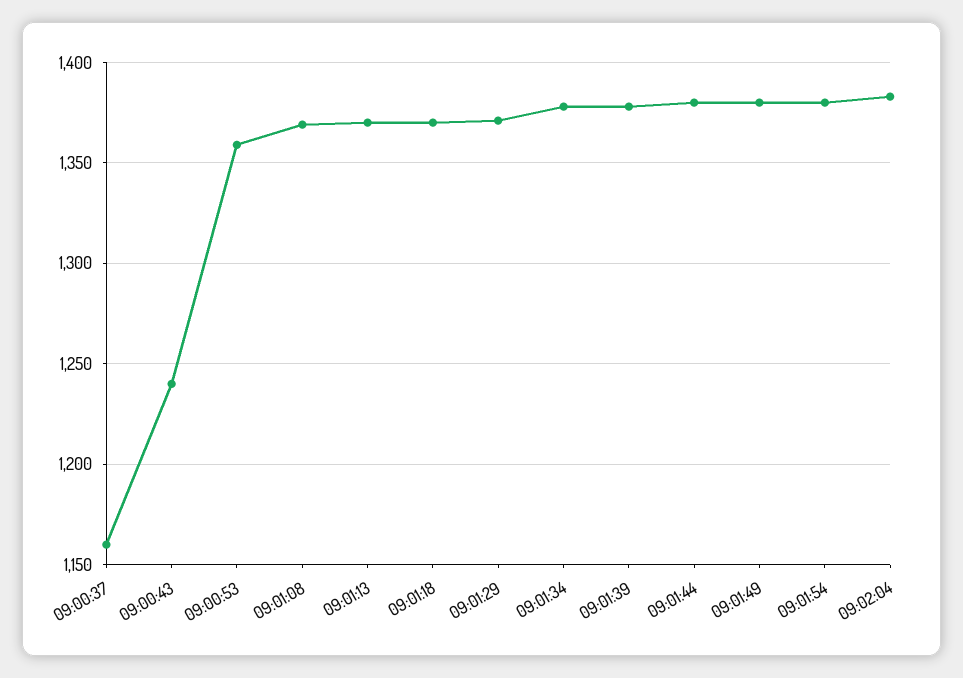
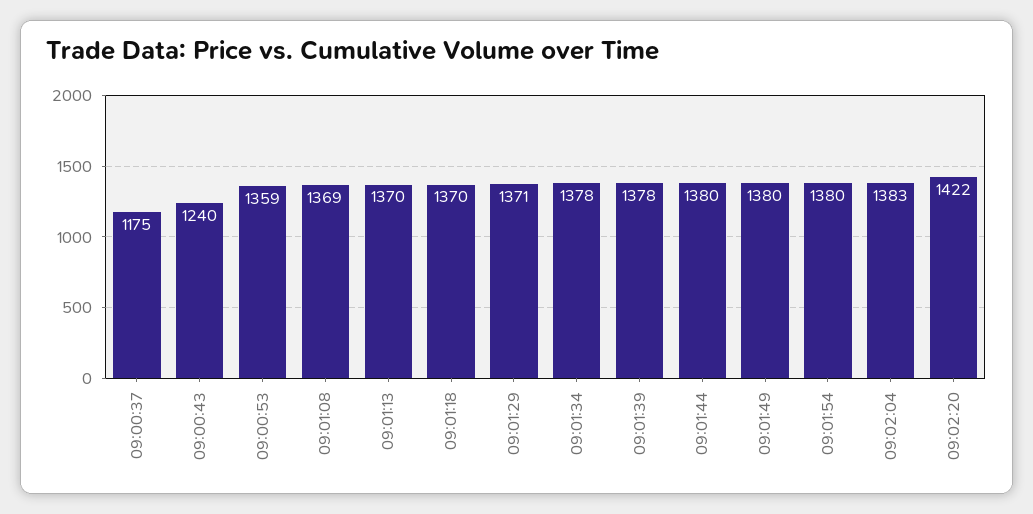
09:00:37: 1160 -> 1175
09:02:20: none -> 1422

